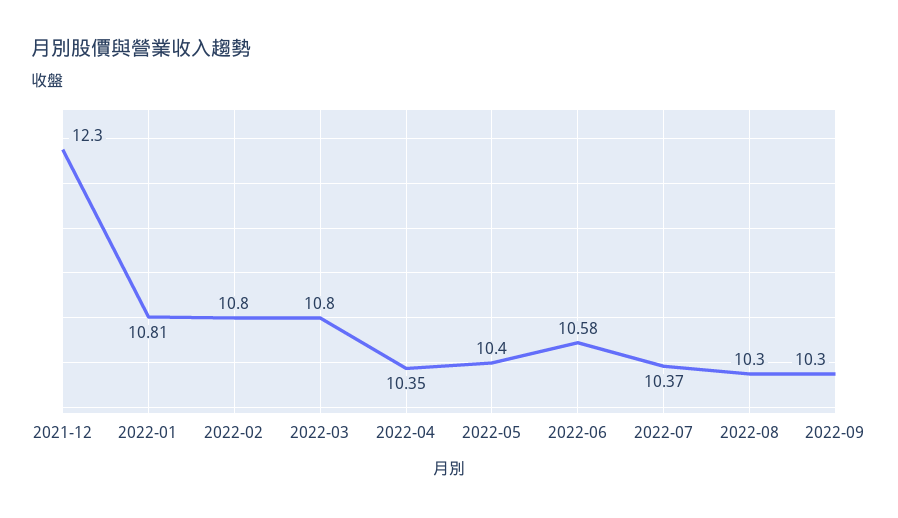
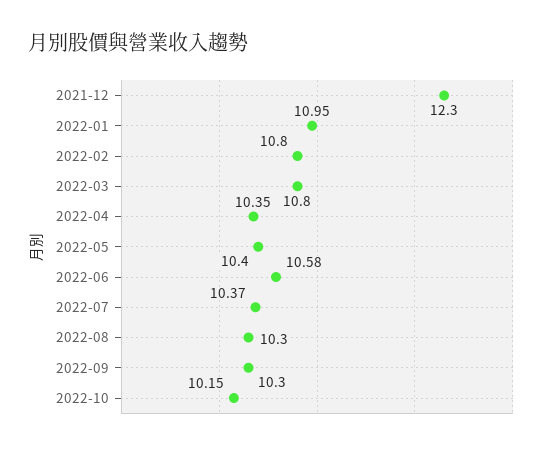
2022-01: 10.81 -> 10.95
2022-10: none -> 10.15

